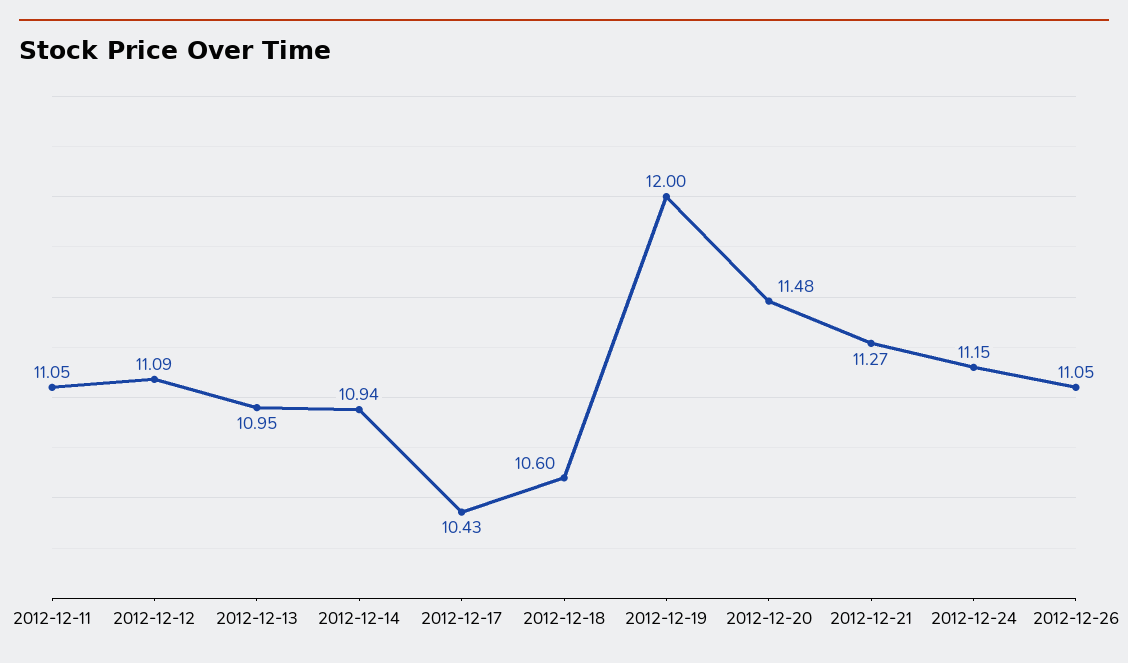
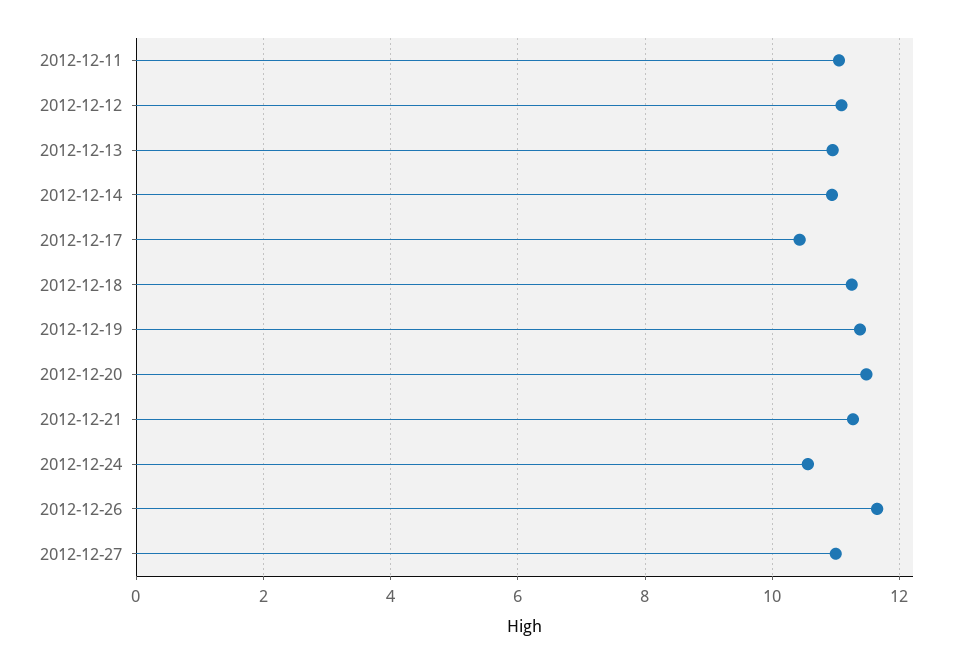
2012-12-18: 10.6 -> 11.2
2012-12-19: 12 -> 11.4
2012-12-24: 11.15 -> 10.6
2012-12-26: 11.05 -> 11.6
2012-12-27: none -> 11

